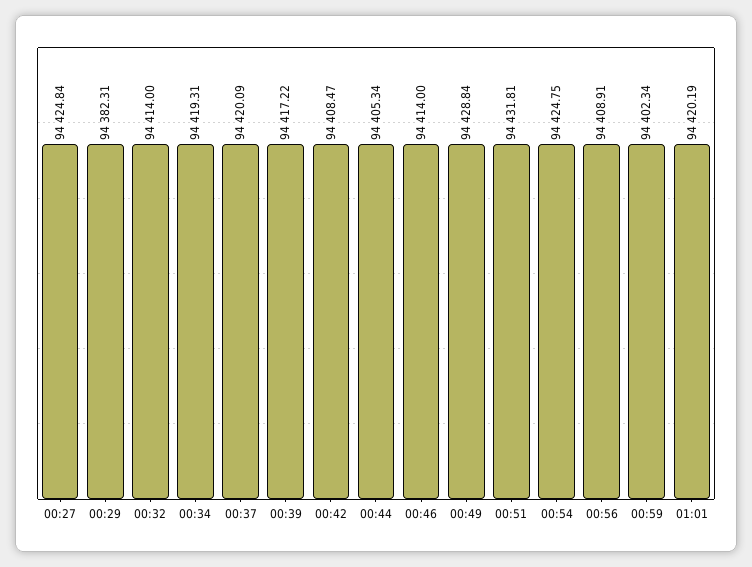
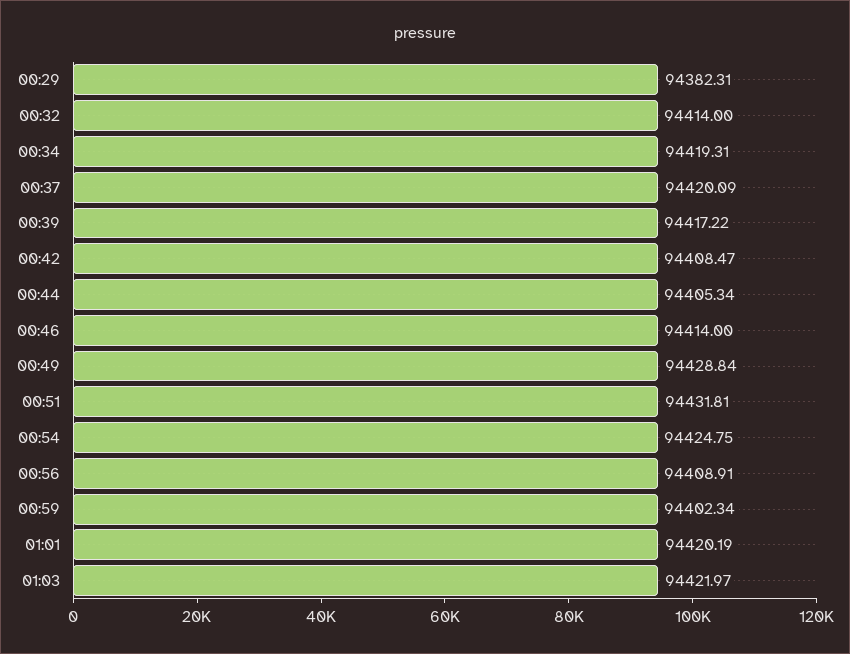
00:27: 94424.84 -> none
01:03: none -> 94421.97

